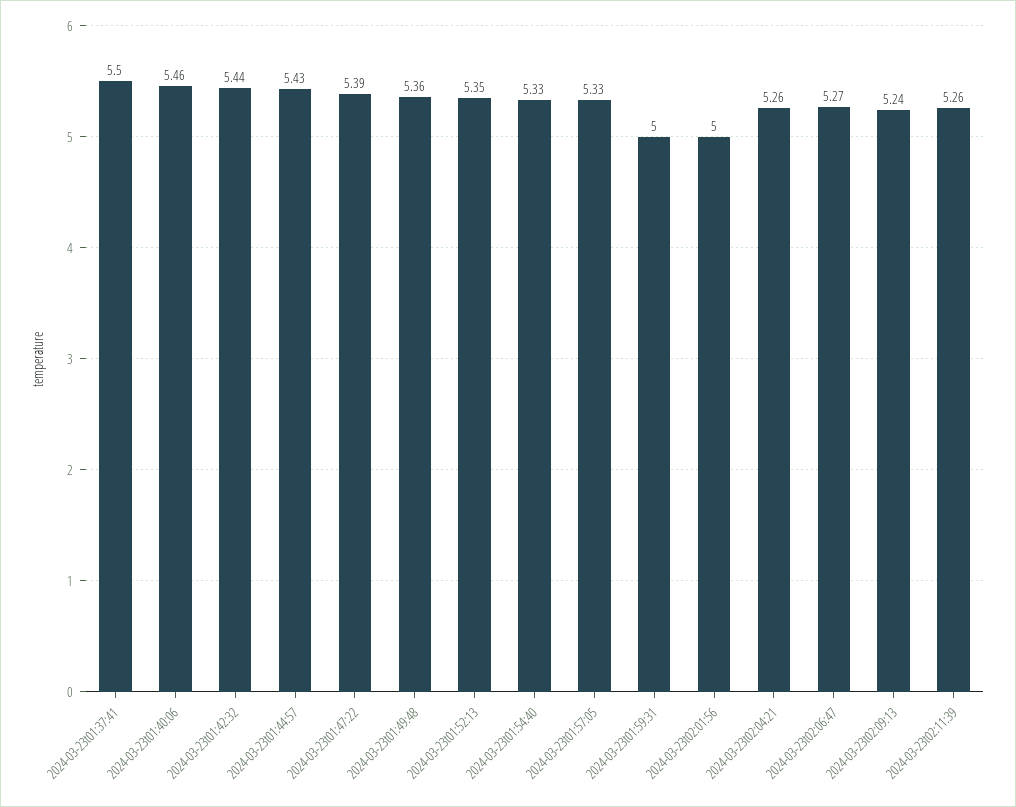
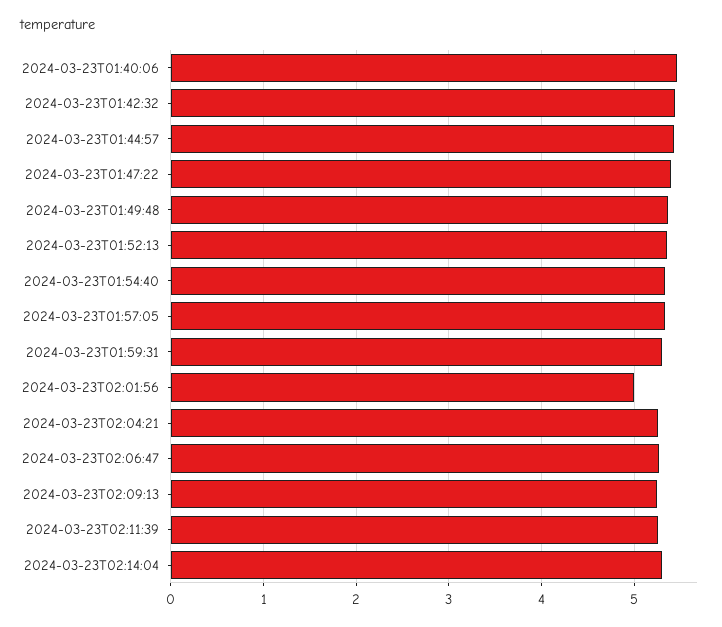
2024-03-23t01:37:41: 5.5 -> none
2024-03-23t01:59:31: 5 -> 5.3
2024-03-23T02:14:04: none -> 5.3

